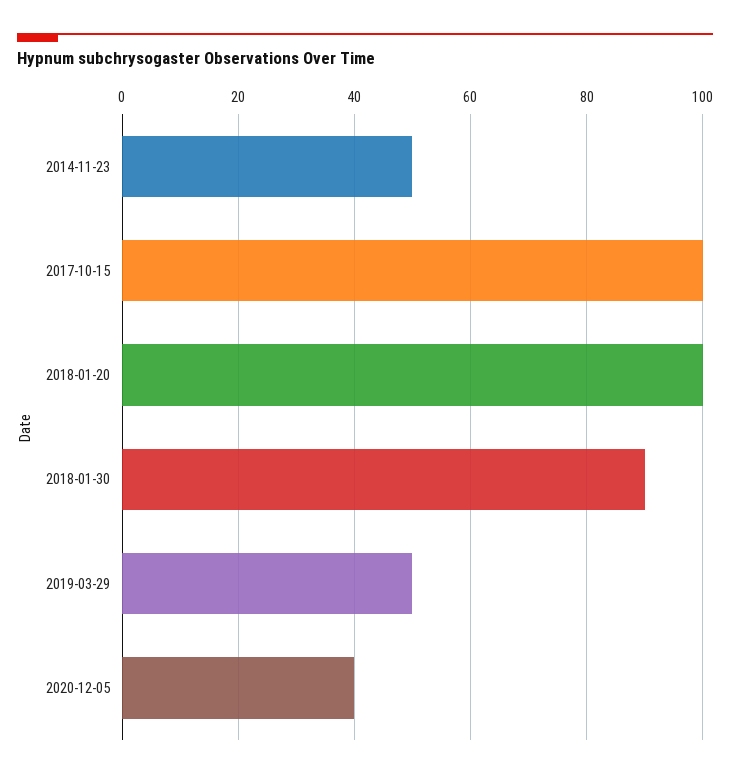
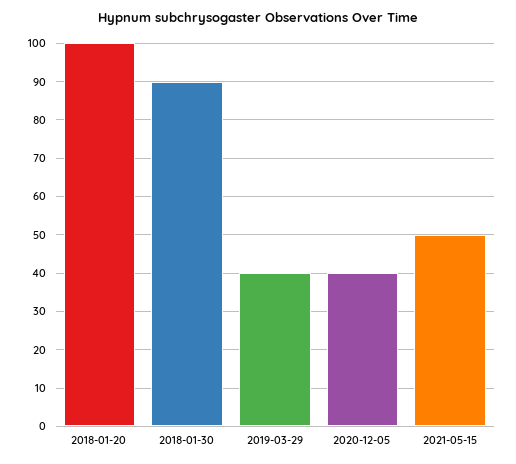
2014-11-23: 50 -> none
2017-10-15: 100 -> none
2019-03-29: 50 -> 40
2021-05-15: none -> 50

